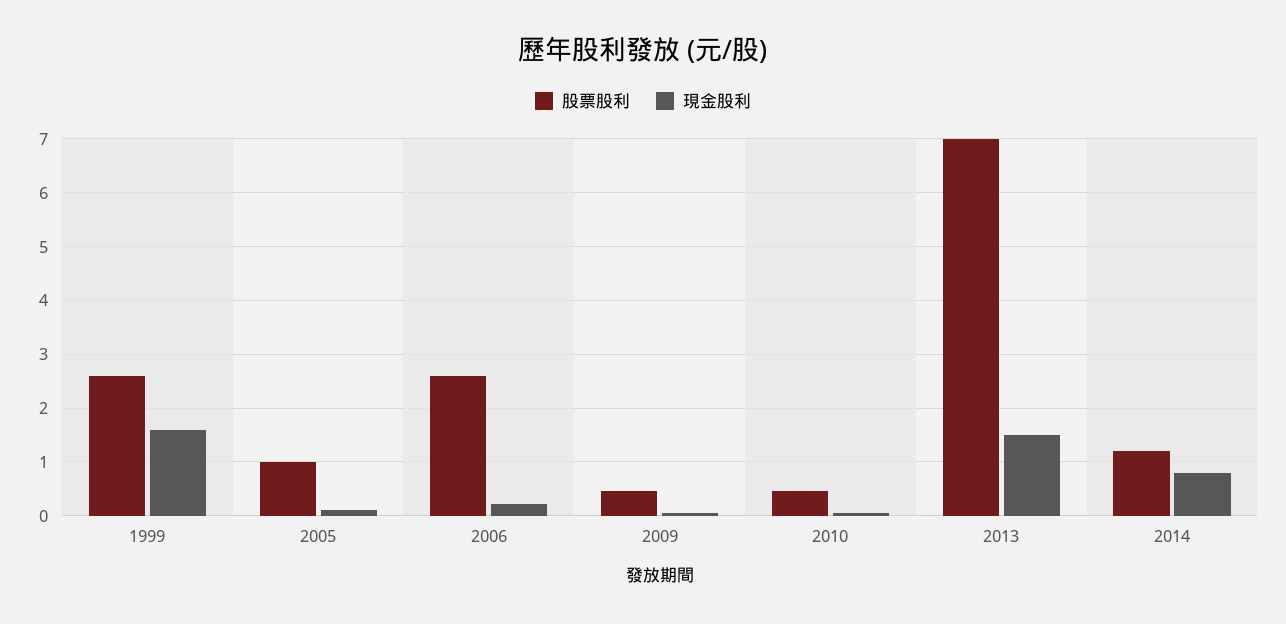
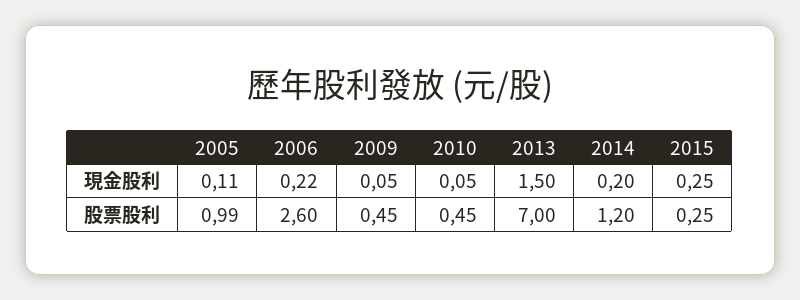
股票股利, 1999: 2.6 -> none
現金股利, 1999: 1.6 -> none
現金股利, 2014: 0.8 -> 0.2
現金股利, 2015: none -> 0.25
股票股利, 2015: none -> 0.25

